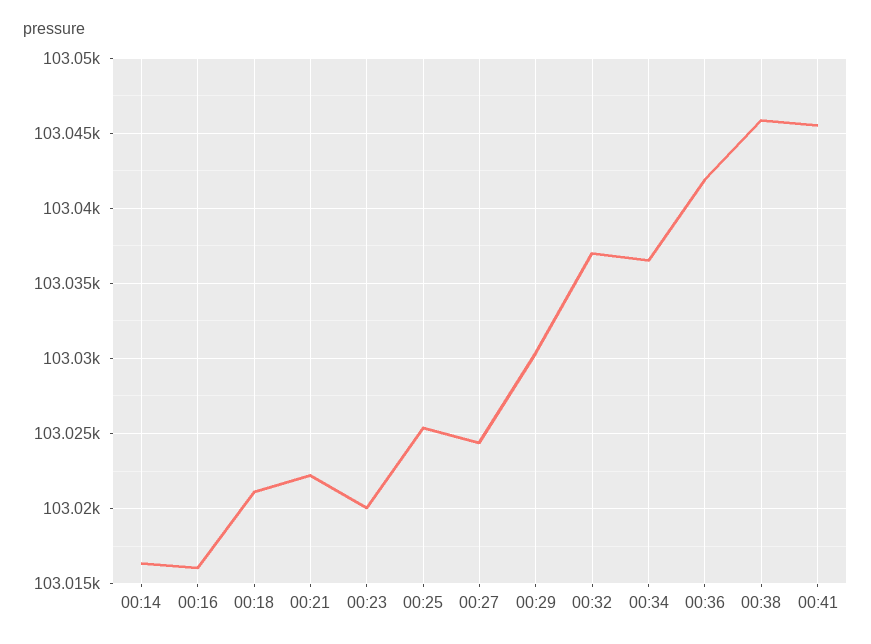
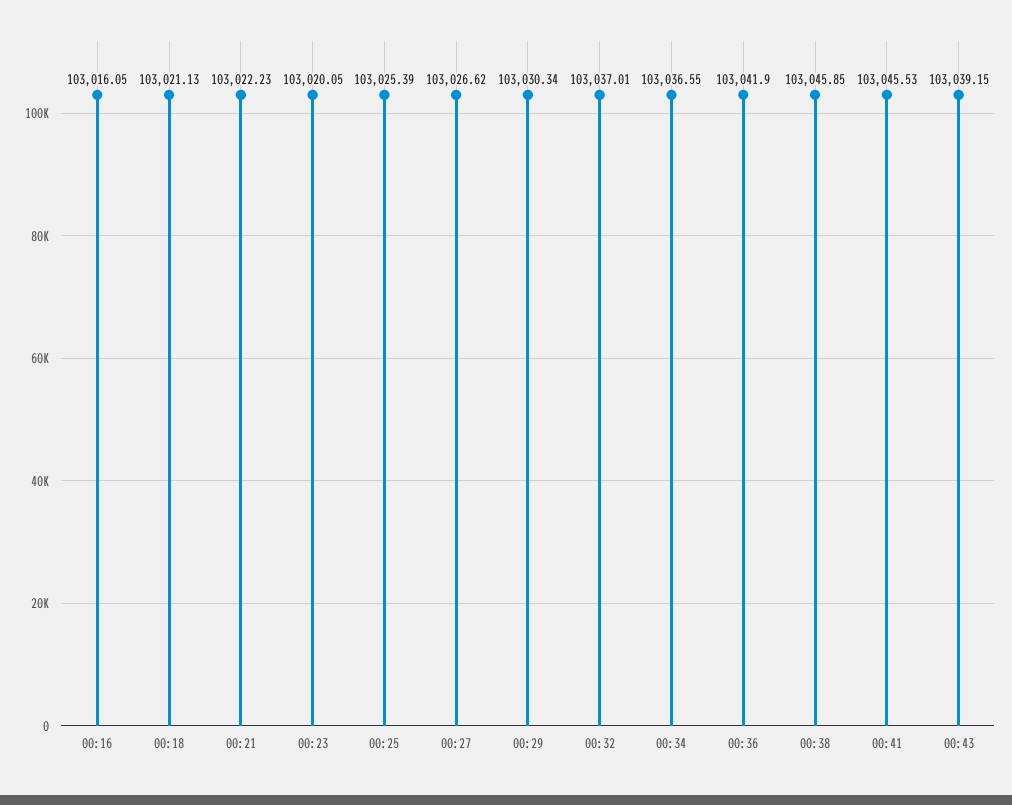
00:14: 103016.5 -> none
00:27: 103024.5 -> 103026.62
00:43: none -> 103039.15

